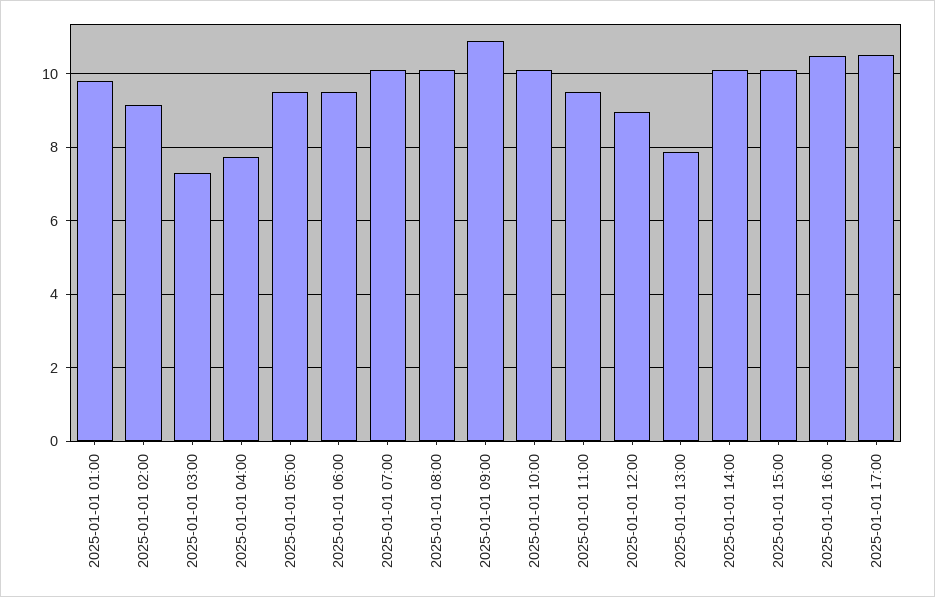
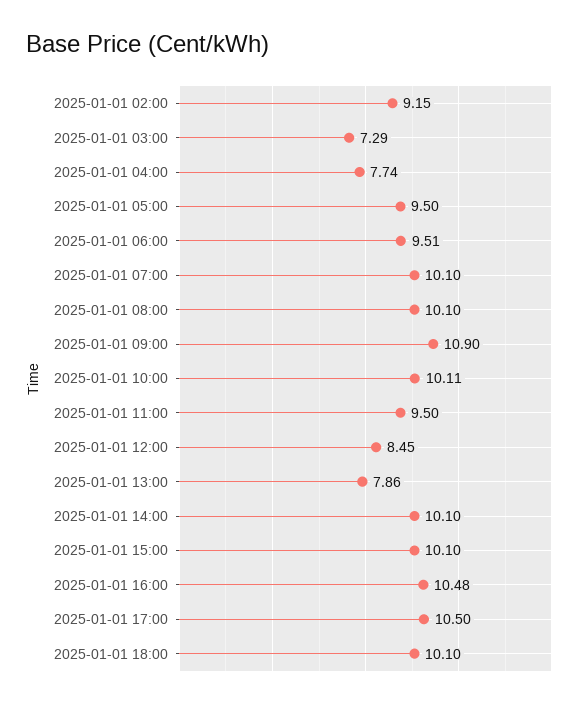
2025-01-01 01:00: 9.8 -> none
2025-01-01 12:00: 9 -> 8.45
2025-01-01 18:00: none -> 10.1

